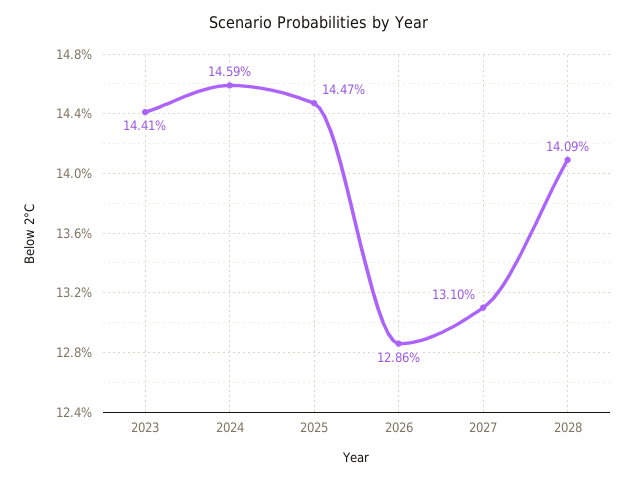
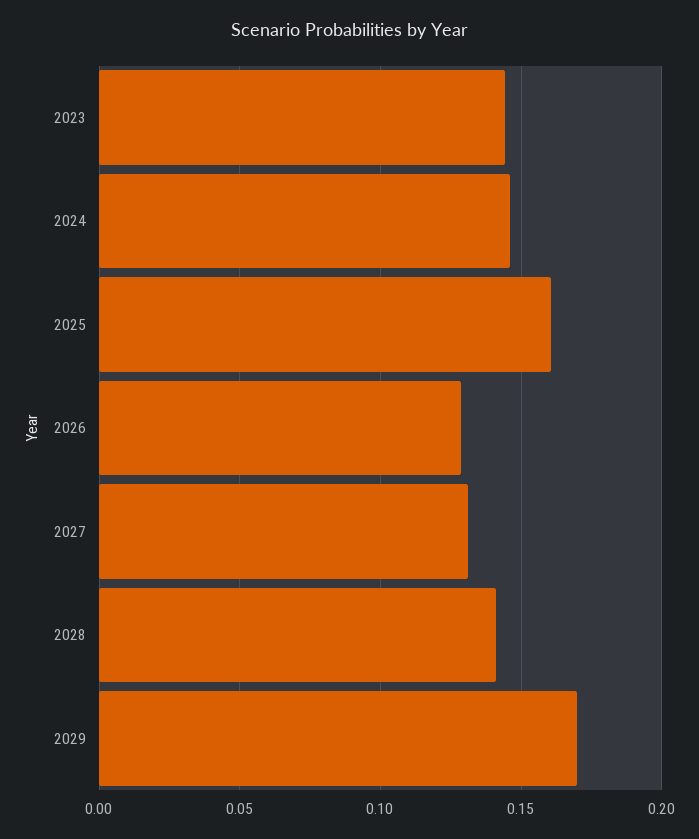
2025: 0.1447 -> 0.16
2029: none -> 0.17

